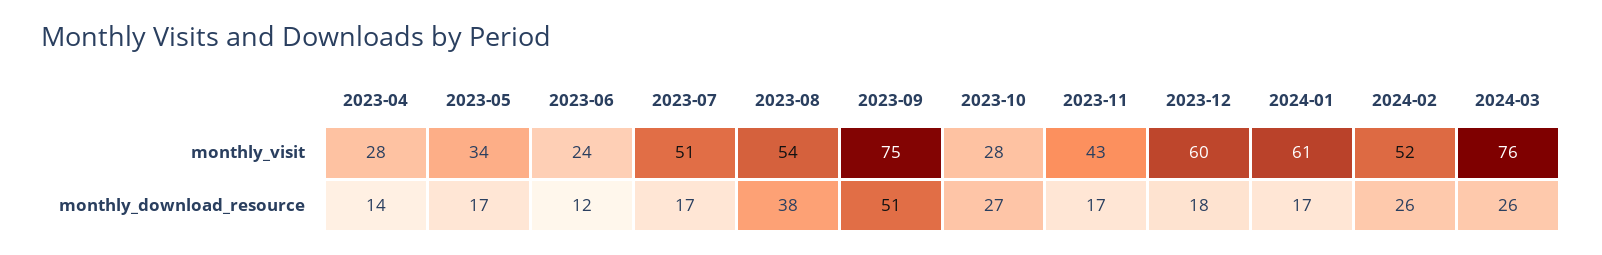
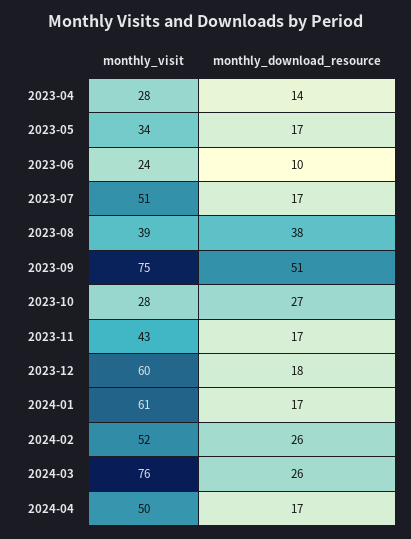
2023-08, monthly_visit: 54 -> 39
2023-06, monthly_download_resource: 12 -> 10
2024-04, monthly_visit: none -> 50
2024-04, monthly_download_resource: none -> 17

